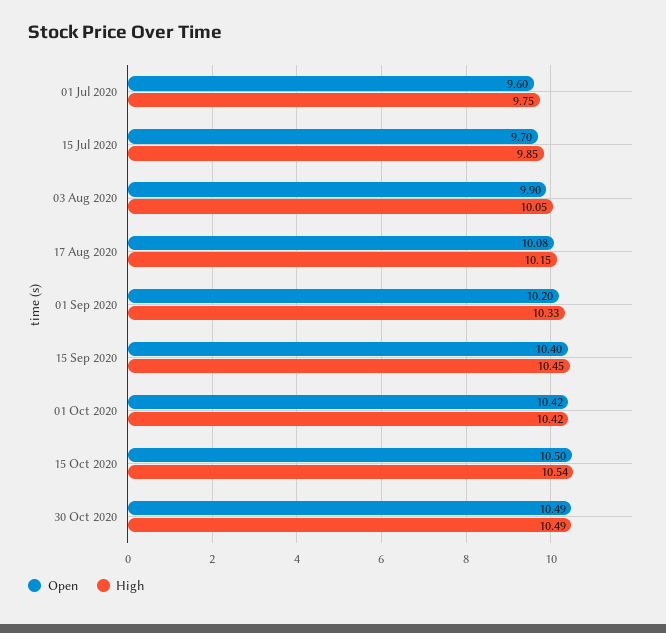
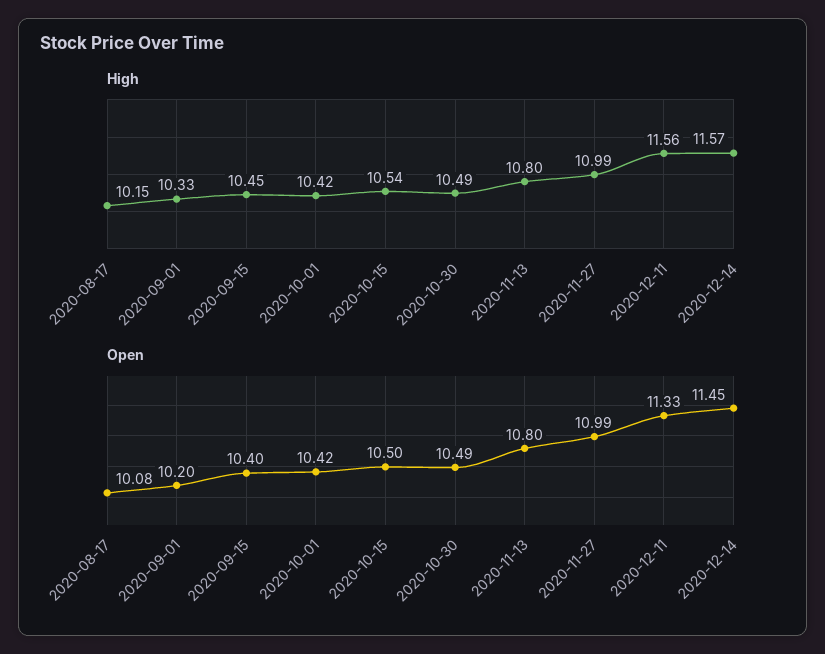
Open, 01 Jul 2020: 9.6 -> none
High, 01 Jul 2020: 9.75 -> none
Open, 15 Jul 2020: 9.7 -> none
High, 15 Jul 2020: 9.85 -> none
Open, 03 Aug 2020: 9.9 -> none
High, 03 Aug 2020: 10.05 -> none
High, 2020-11-13: none -> 10.8
High, 2020-11-27: none -> 10.99
High, 2020-12-11: none -> 11.56
High, 2020-12-14: none -> 11.57
Open, 2020-11-13: none -> 10.8
Open, 2020-11-27: none -> 10.99
Open, 2020-12-11: none -> 11.33
Open, 2020-12-14: none -> 11.45

